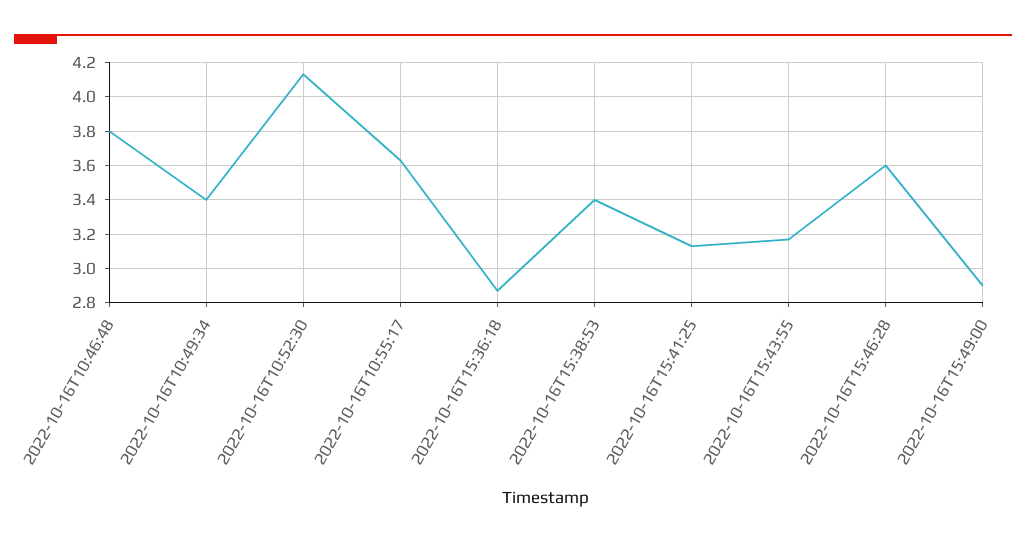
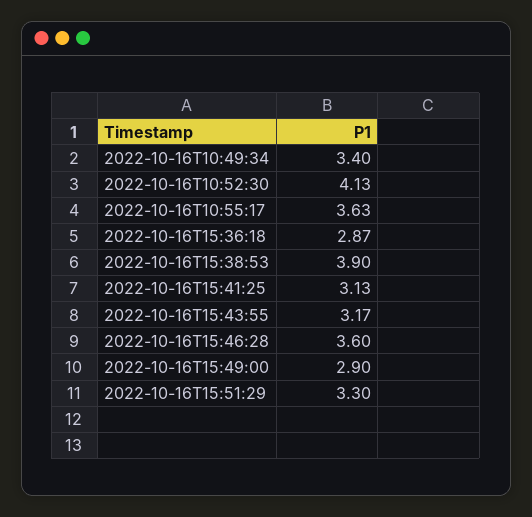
2022-10-16T10:46:48: 3.8 -> none
2022-10-16T15:38:53: 3.4 -> 3.9
2022-10-16T15:51:29: none -> 3.3

